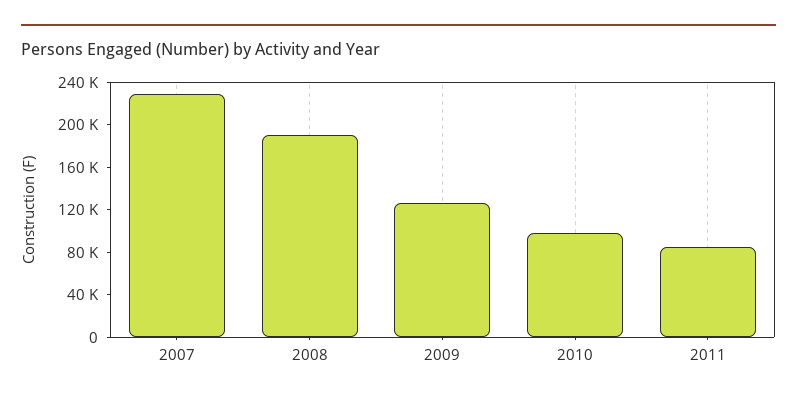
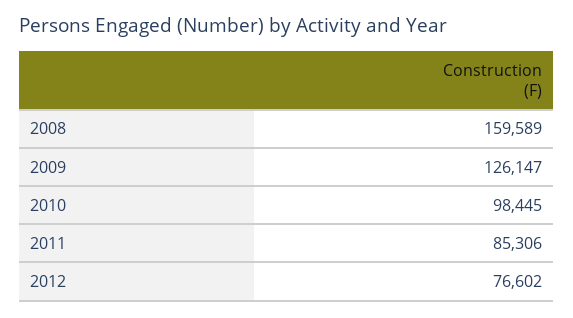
2007: 230000 -> none
2008: 190000 -> 159589
2012: none -> 76602

